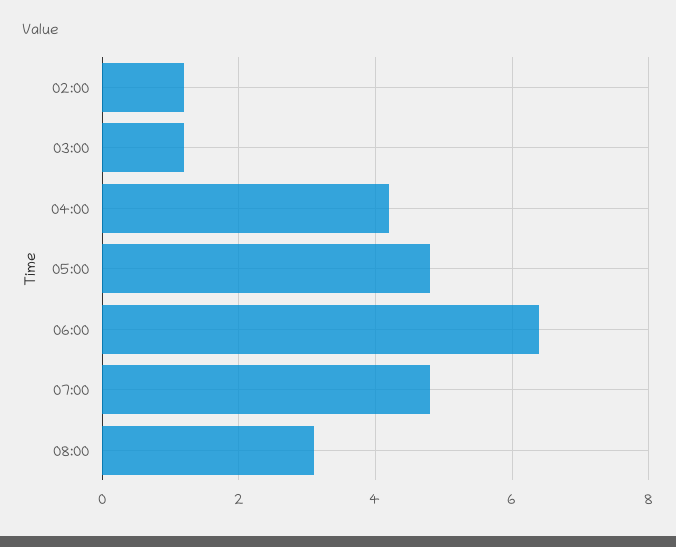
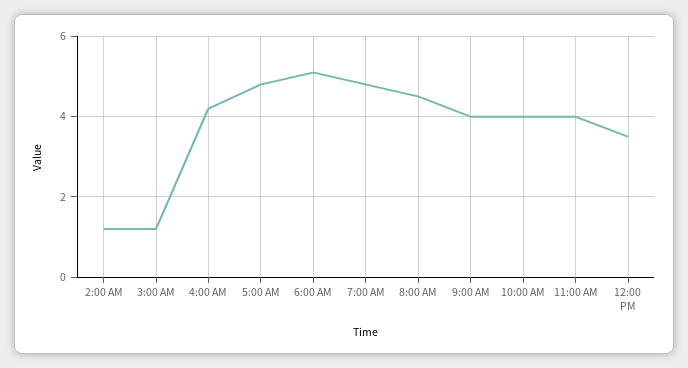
06:00: 6.5 -> 5
08:00: 3 -> 4.5
9:00 AM: none -> 4
10:00 AM: none -> 4
11:00 AM: none -> 4
12:00 PM: none -> 3.5

